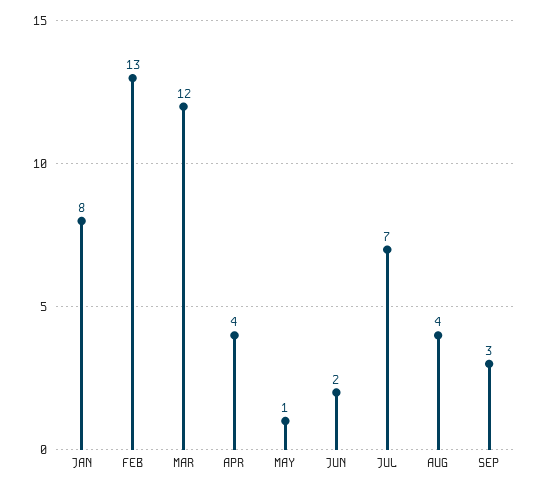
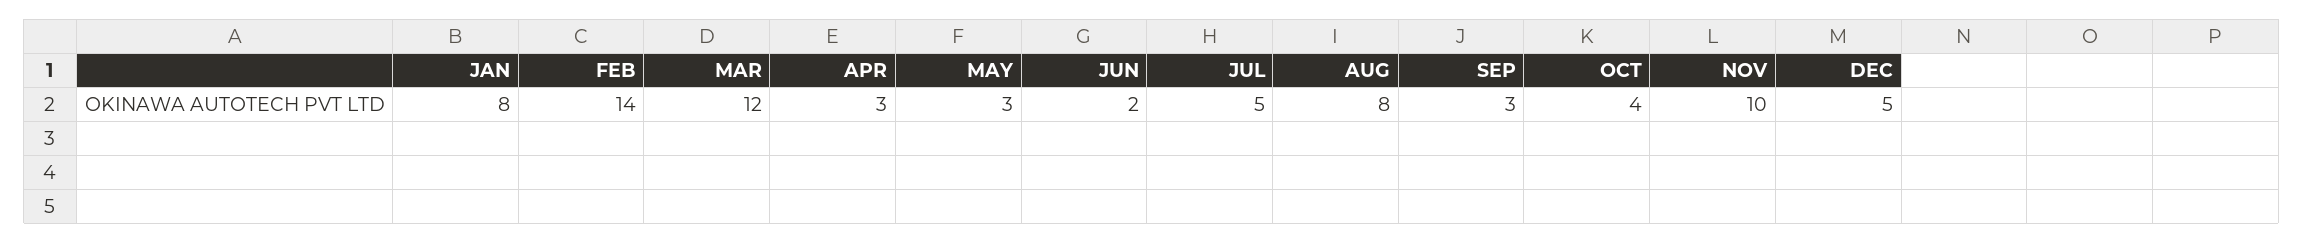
FEB: 13 -> 14
APR: 4 -> 3
MAY: 1 -> 3
JUL: 7 -> 5
AUG: 4 -> 8
OCT: none -> 4
NOV: none -> 10
DEC: none -> 5

